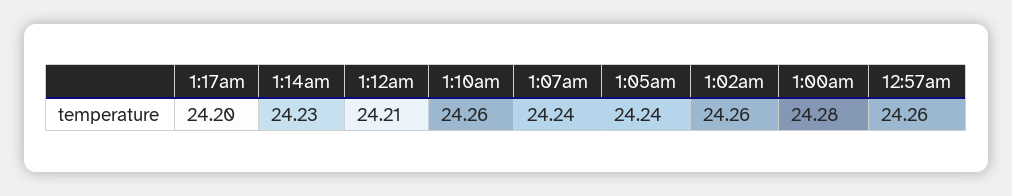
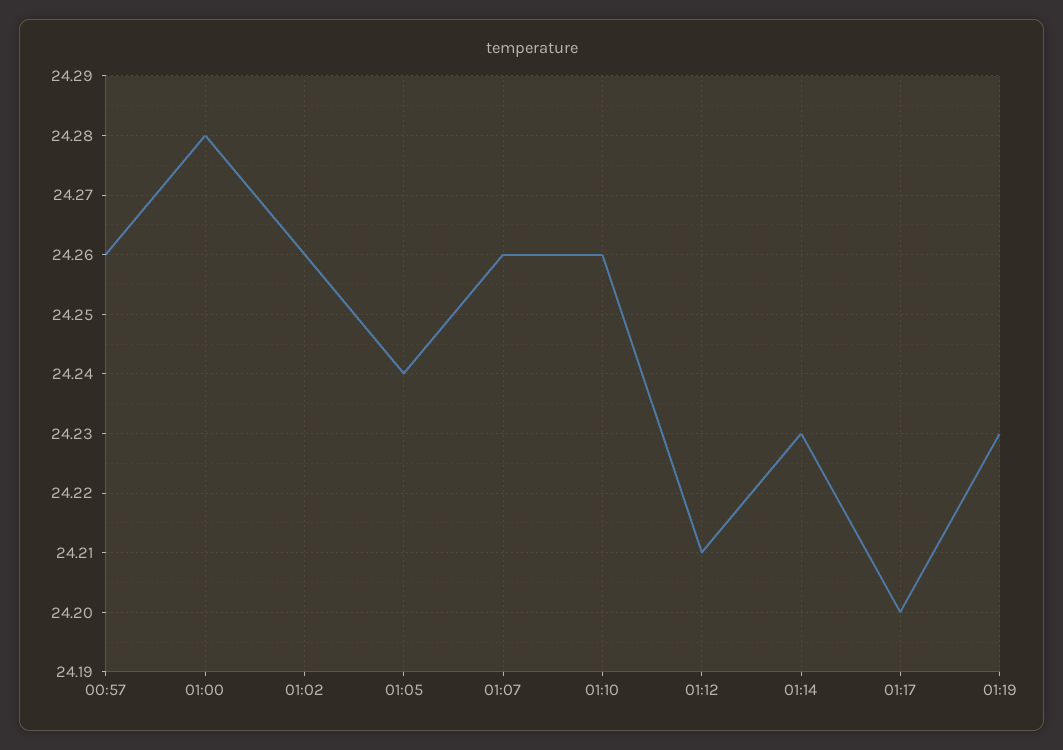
1:07am: 24.24 -> 24.26
01:19: none -> 24.23

